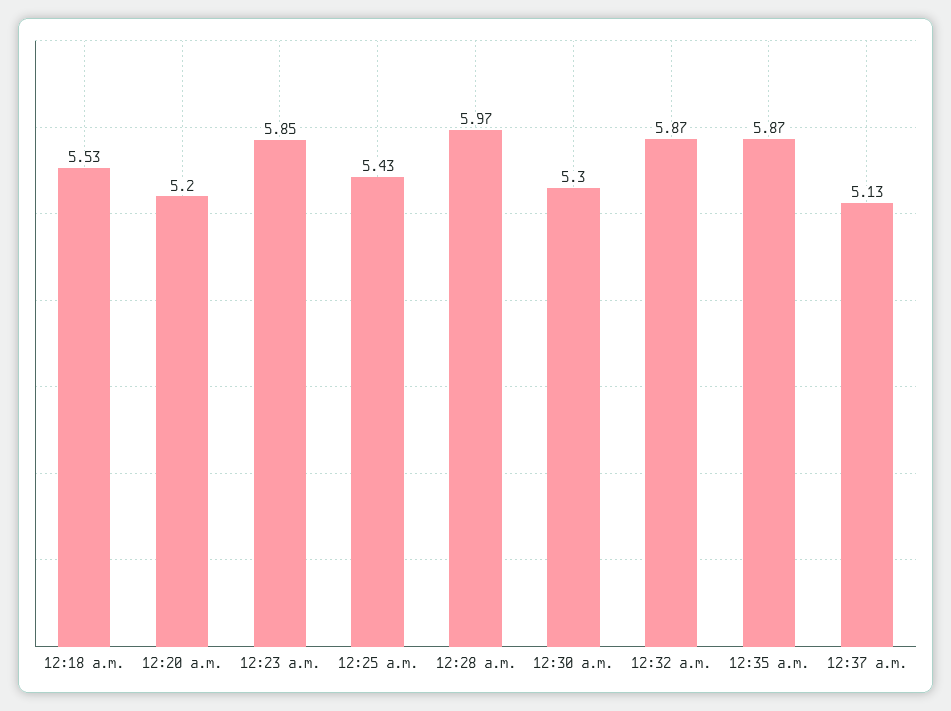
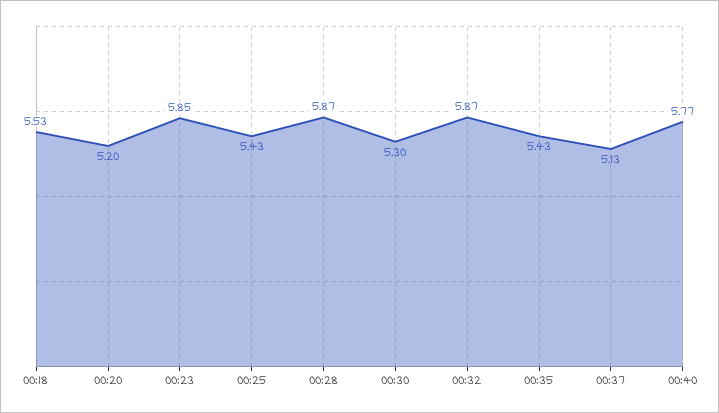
12:28 a.m.: 5.97 -> 5.87
12:35 a.m.: 5.87 -> 5.43
00:40: none -> 5.77

